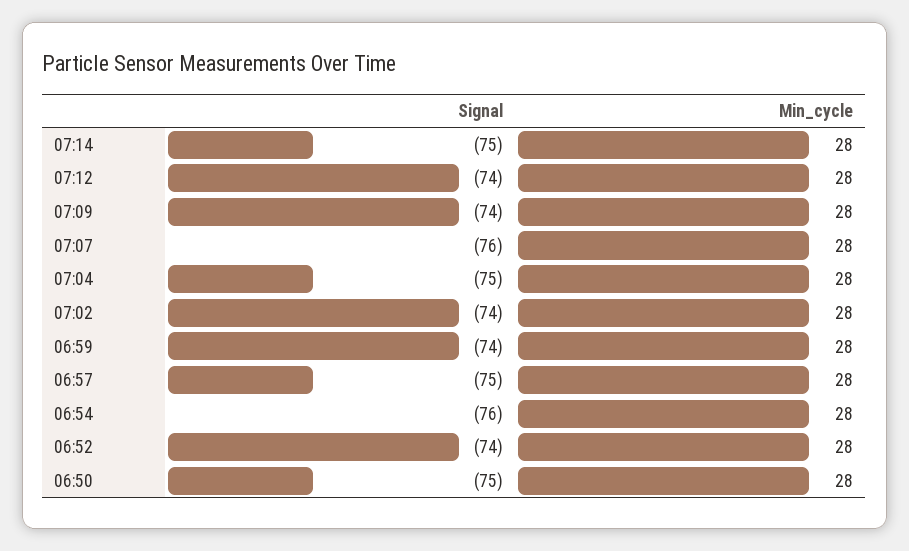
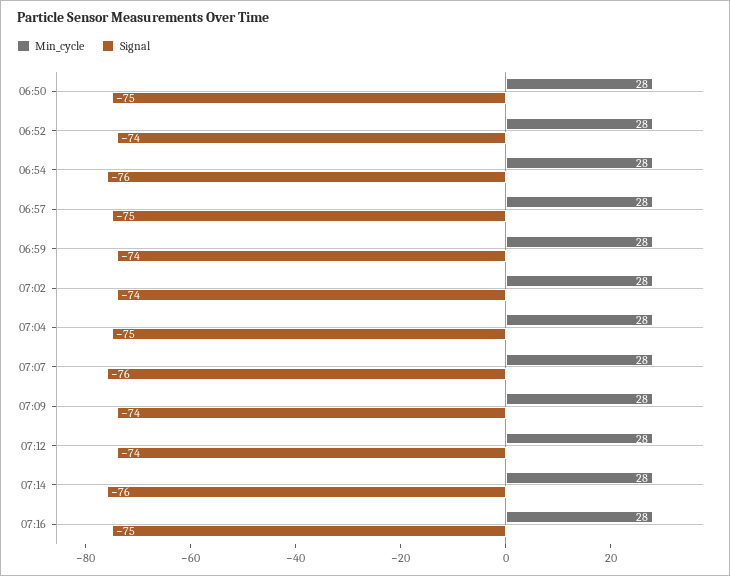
Signal, 07:14: -75 -> -76
Min_cycle, 07:16: none -> 28
Signal, 07:16: none -> -75

